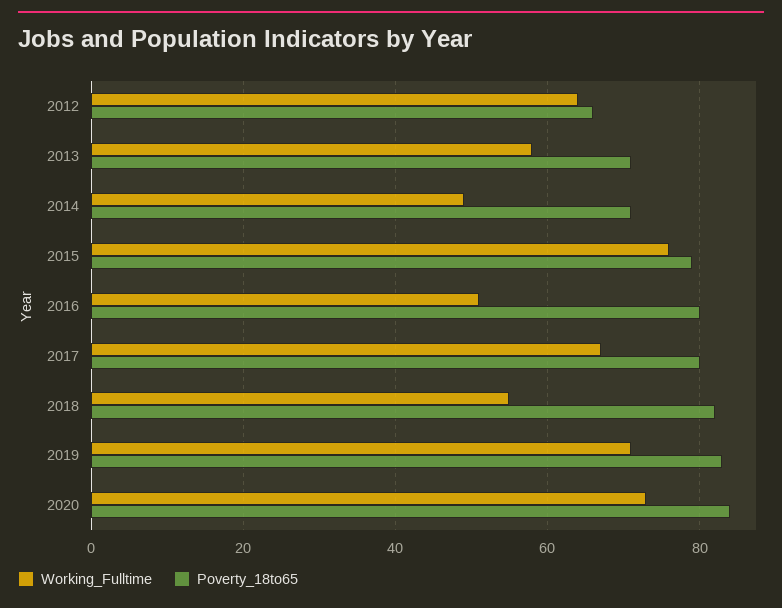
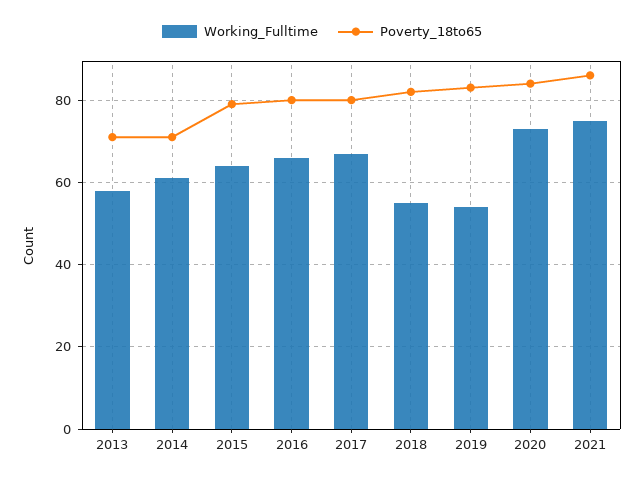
Working_Fulltime, 2012: 65 -> none
Poverty_18to65, 2012: 65 -> none
Working_Fulltime, 2014: 50 -> 60
Working_Fulltime, 2015: 75 -> 65
Working_Fulltime, 2016: 50 -> 65
Working_Fulltime, 2019: 70 -> 55
Working_Fulltime, 2021: none -> 75
Poverty_18to65, 2021: none -> 85

